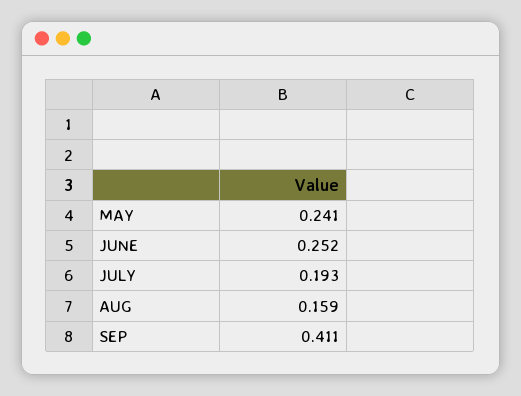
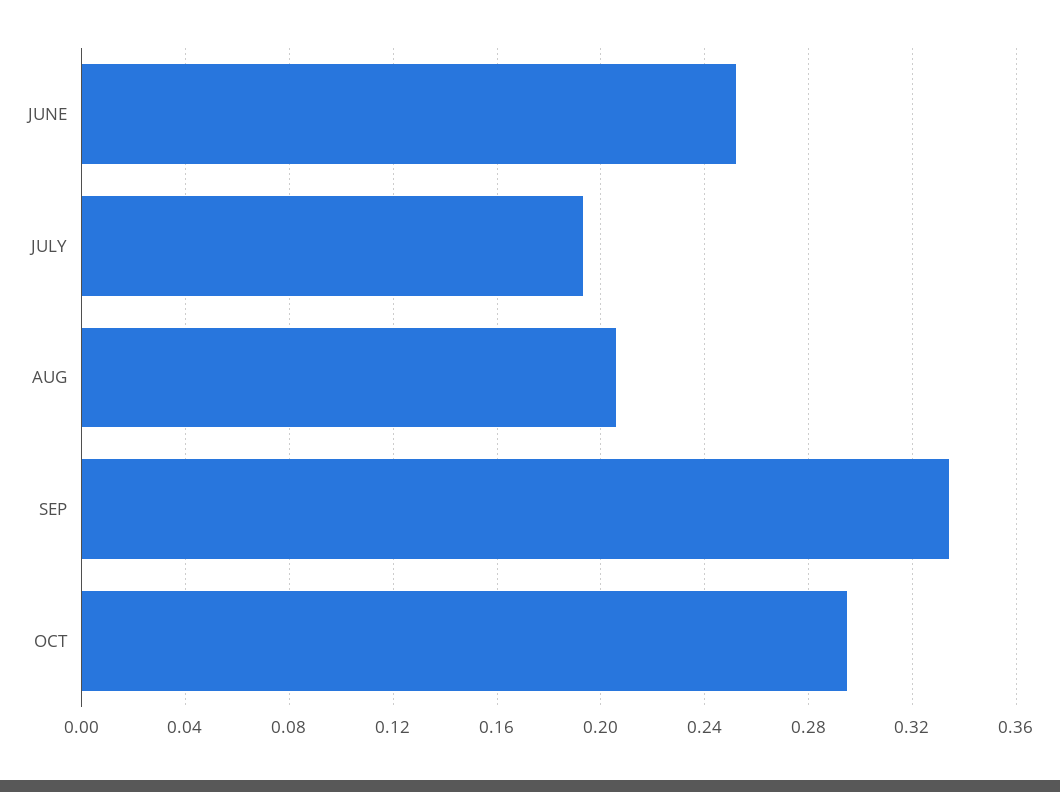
MAY: 0.241 -> none
AUG: 0.159 -> 0.205
SEP: 0.411 -> 0.335
OCT: none -> 0.295

